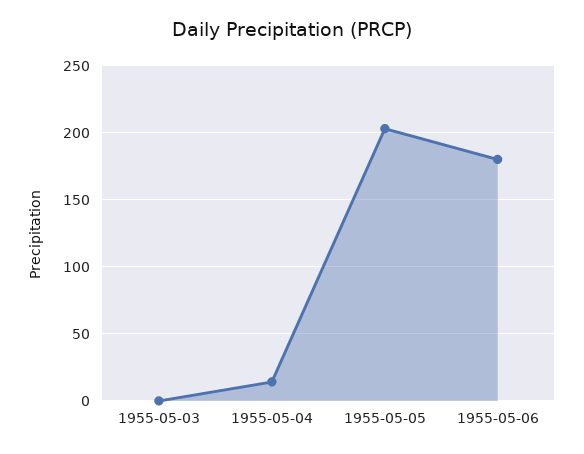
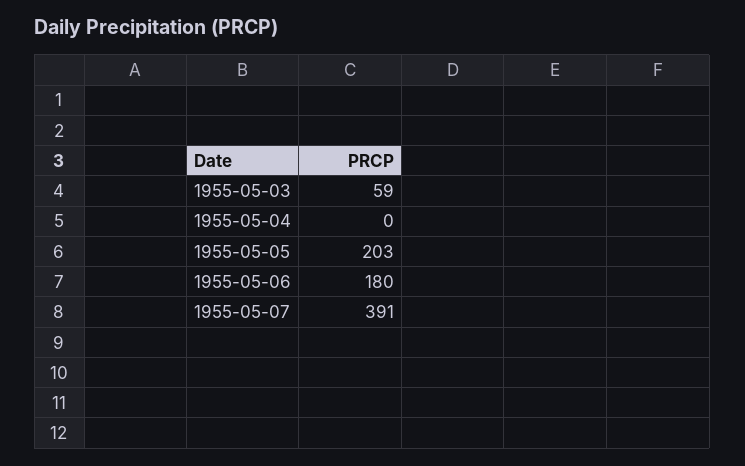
1955-05-03: 0 -> 59
1955-05-04: 15 -> 0
1955-05-07: none -> 391

